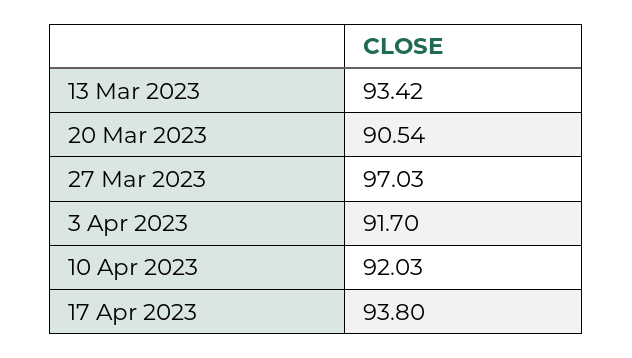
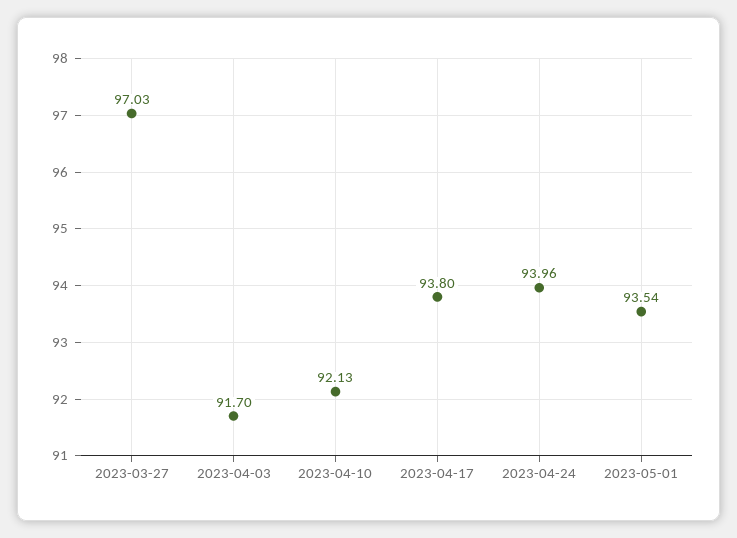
13 Mar 2023: 93.42 -> none
20 Mar 2023: 90.54 -> none
10 Apr 2023: 92.03 -> 92.13
2023-04-24: none -> 93.96
2023-05-01: none -> 93.54

